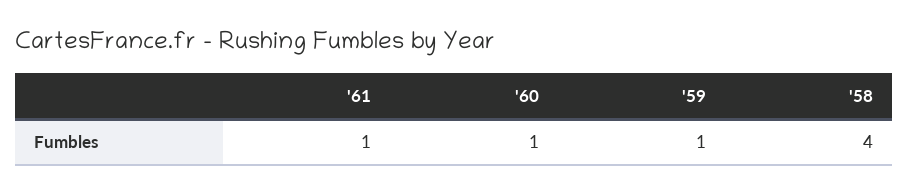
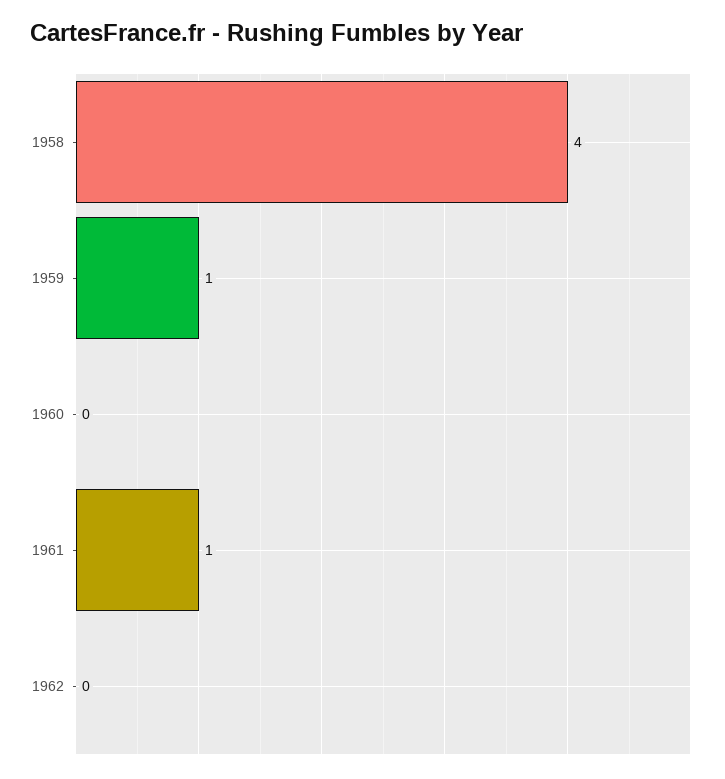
'60: 1 -> 0
1962: none -> 0

